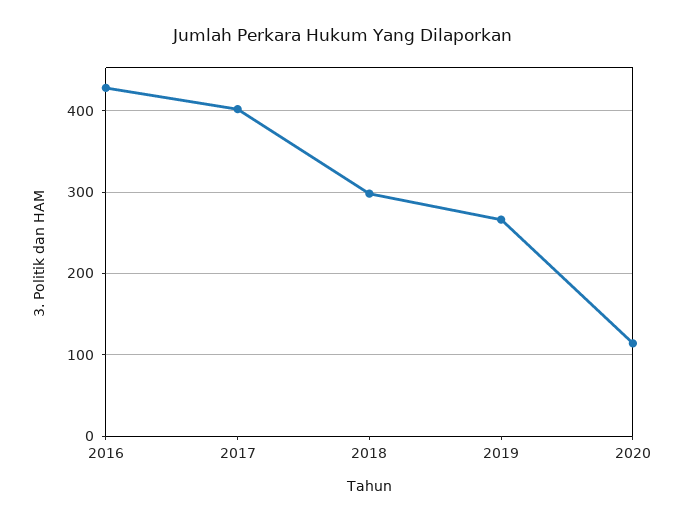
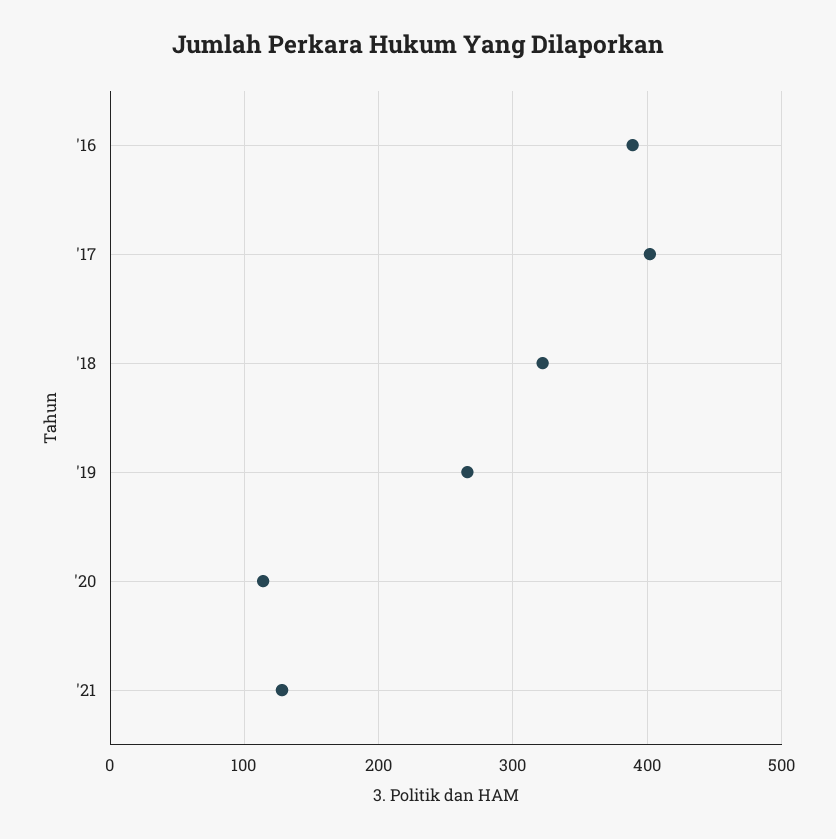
2016: 430 -> 390
2018: 300 -> 320
'21: none -> 130

